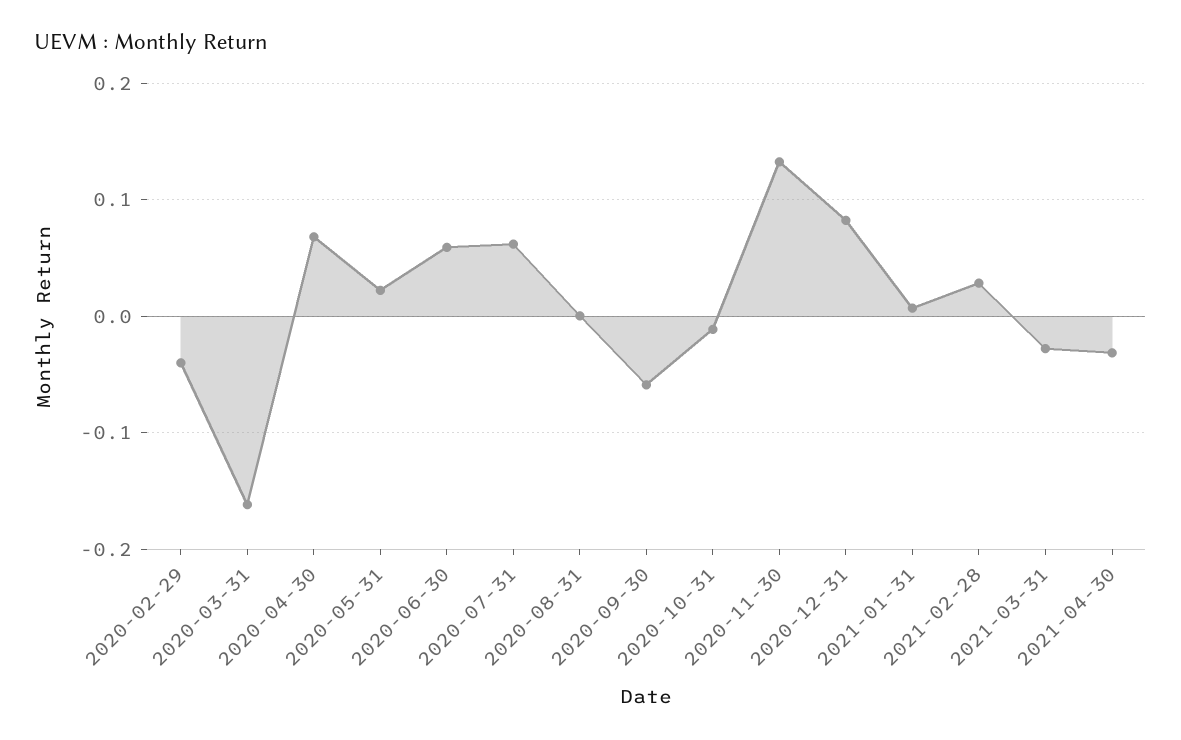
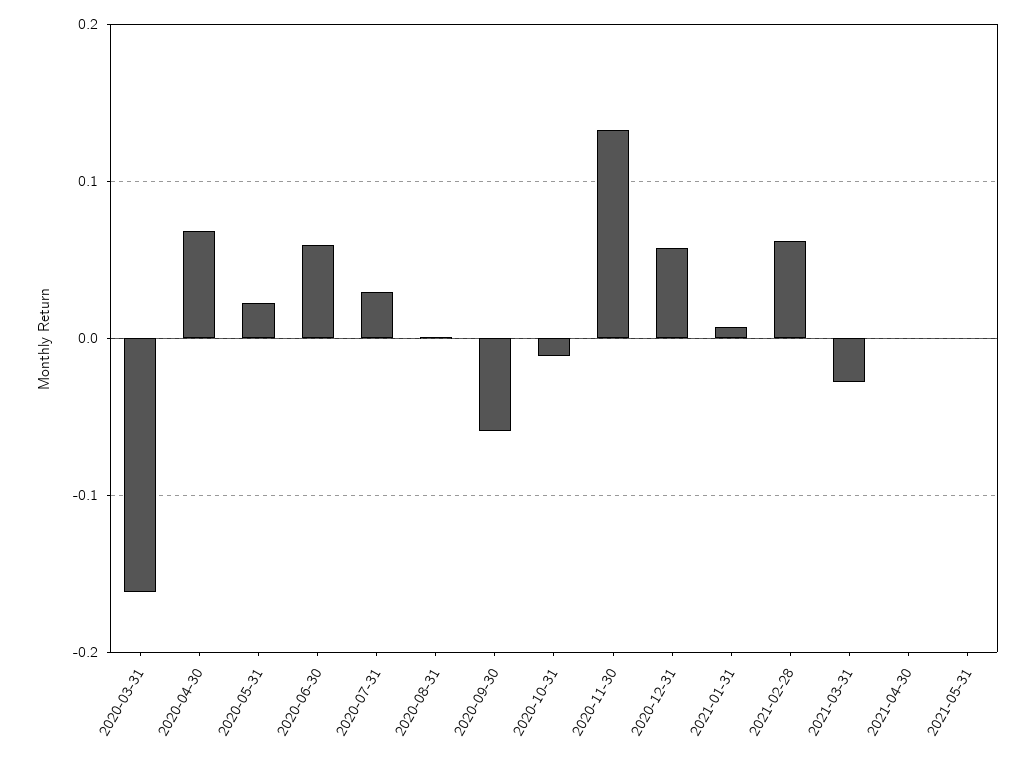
2020-02-29: -0.04 -> none
2020-07-31: 0.06 -> 0.03
2020-12-31: 0.08 -> 0.06
2021-02-28: 0.03 -> 0.06
2021-04-30: -0.03 -> 0
2021-05-31: none -> 0

